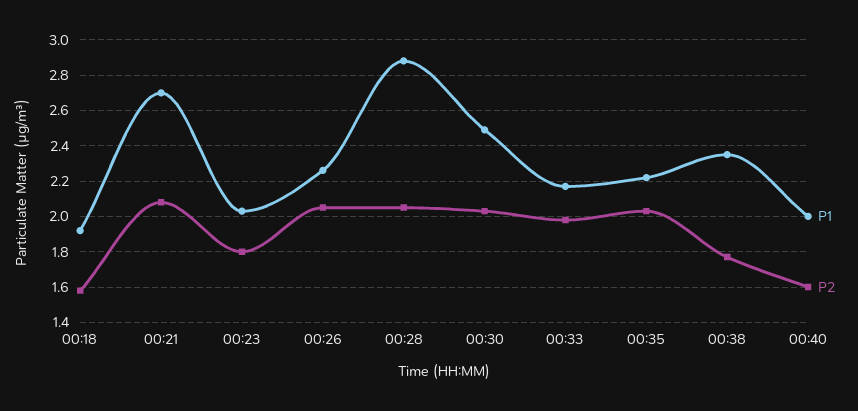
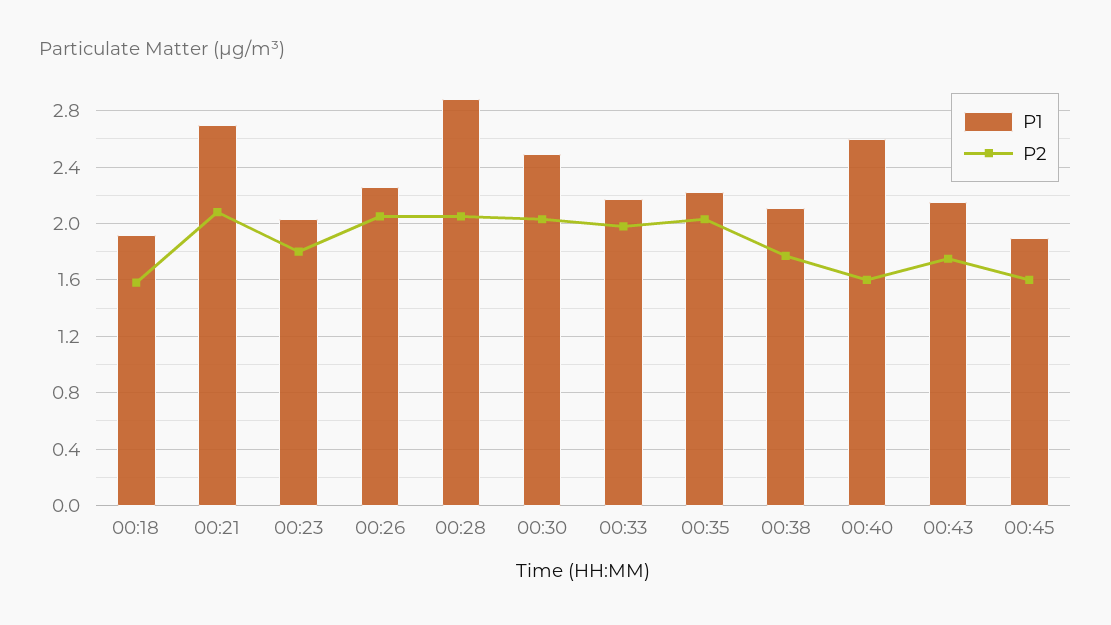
P1, 00:38: 2.35 -> 2.1
P1, 00:40: 2 -> 2.6
P1, 00:43: none -> 2.15
P2, 00:43: none -> 1.75
P1, 00:45: none -> 1.9
P2, 00:45: none -> 1.6

